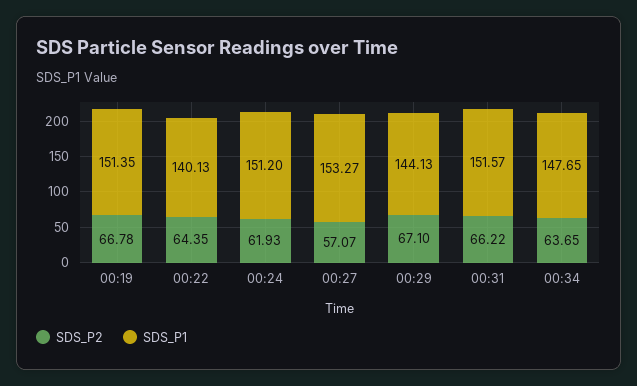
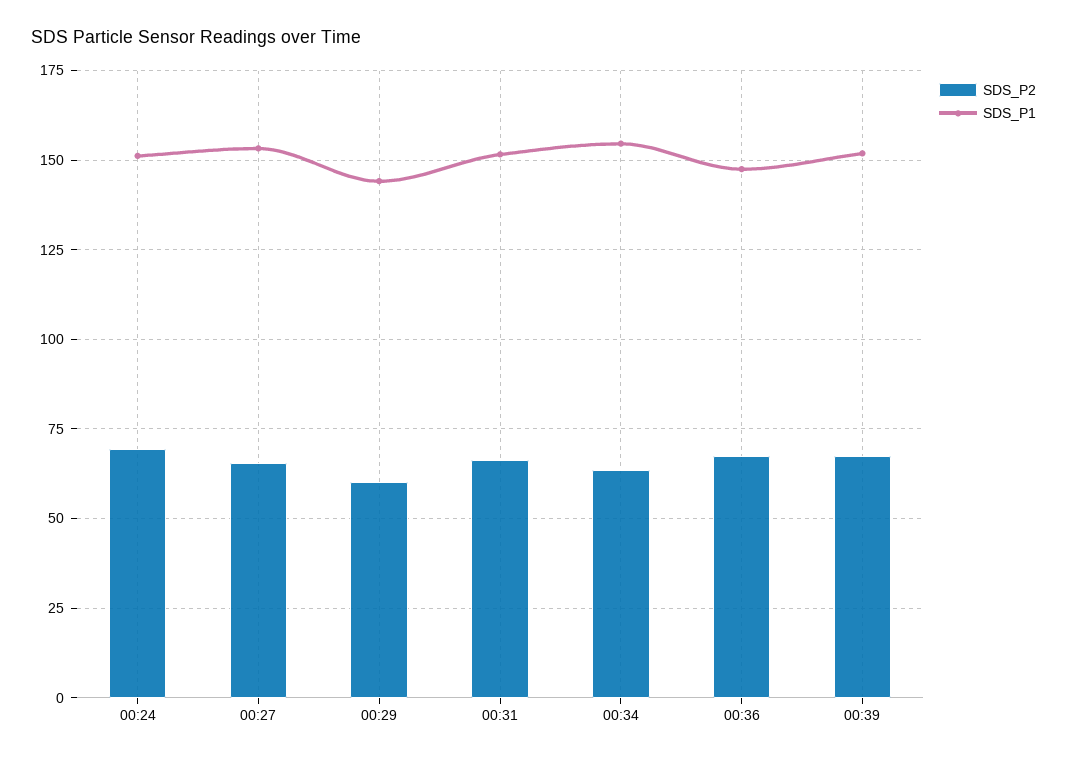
SDS_P2, 00:19: 66.78 -> none
SDS_P1, 00:19: 151.35 -> none
SDS_P2, 00:22: 64.35 -> none
SDS_P1, 00:22: 140.13 -> none
SDS_P2, 00:24: 61.93 -> 70
SDS_P2, 00:27: 57.07 -> 65
SDS_P2, 00:29: 67.1 -> 60
SDS_P1, 00:34: 147.65 -> 155
SDS_P2, 00:36: none -> 67.5
SDS_P1, 00:36: none -> 147.5
SDS_P2, 00:39: none -> 67.5
SDS_P1, 00:39: none -> 152.5

